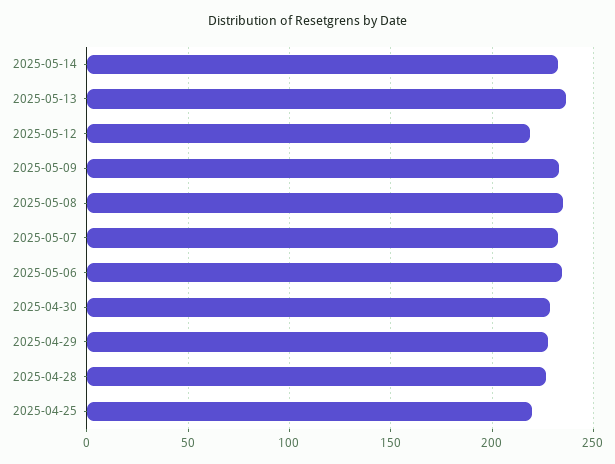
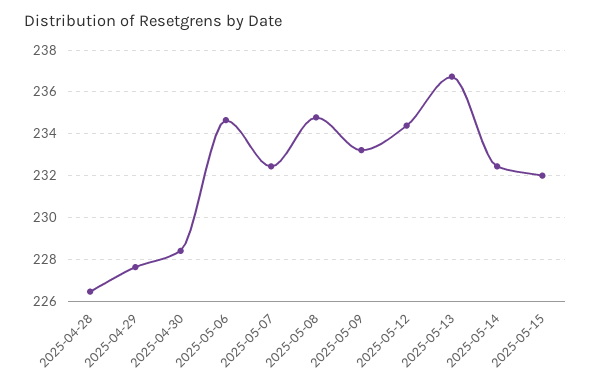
2025-05-12: 220 -> 234.5
2025-04-25: 220 -> none
2025-05-15: none -> 232

